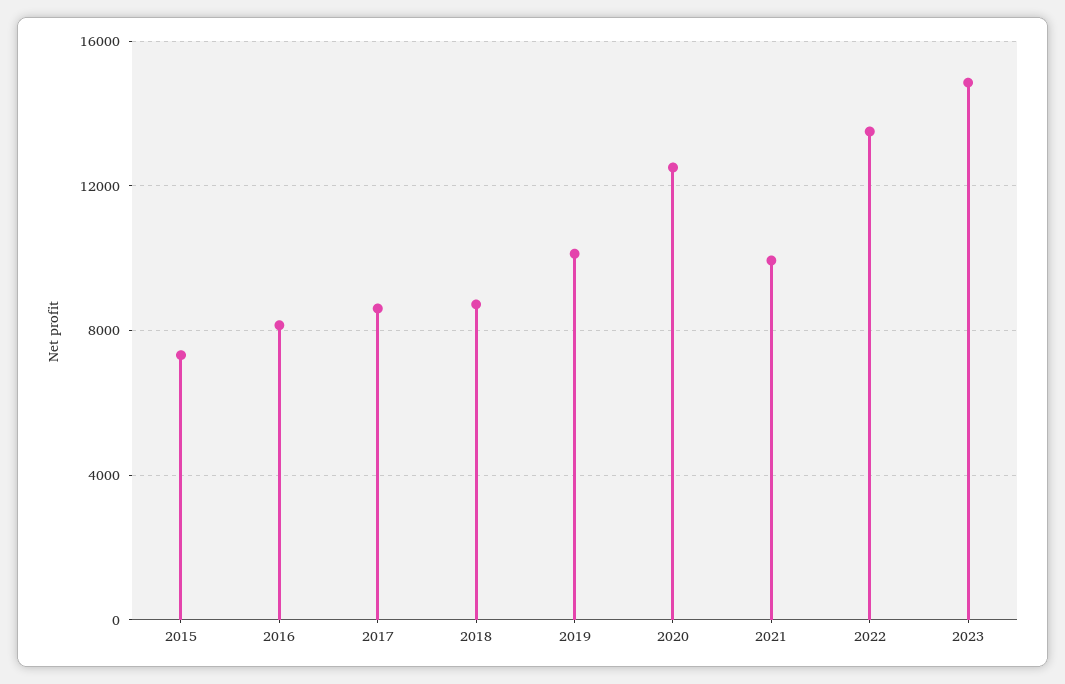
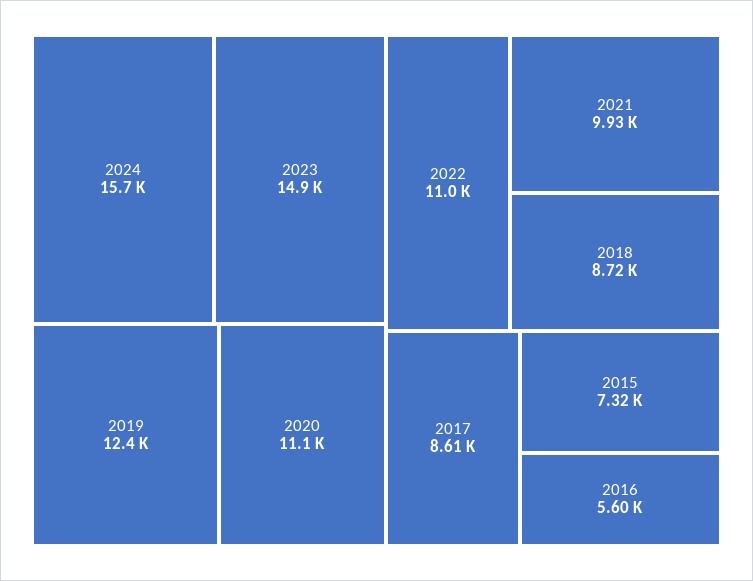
2016: 8000 -> 5600
2019: 10000 -> 12400
2020: 12500 -> 11100
2022: 13500 -> 11000
2024: none -> 15700

